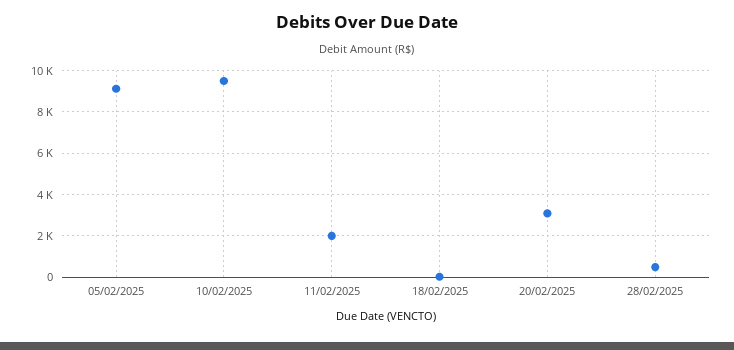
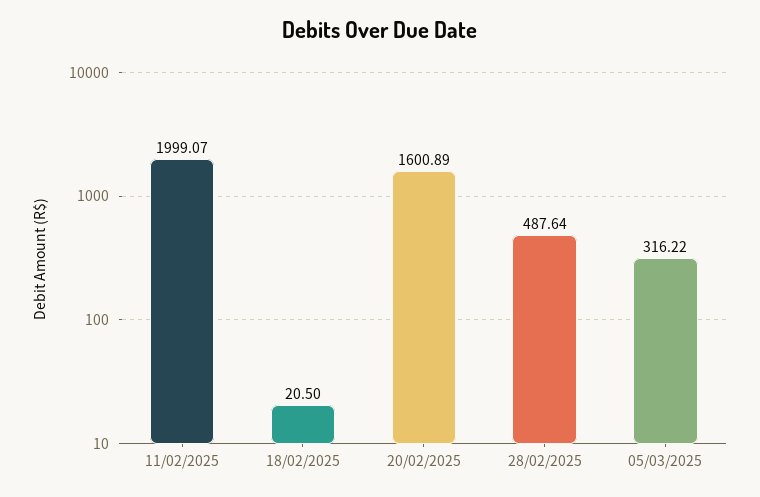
05/02/2025: 9000 -> none
10/02/2025: 9500 -> none
20/02/2025: 3000 -> 1600.89
05/03/2025: none -> 316.22

